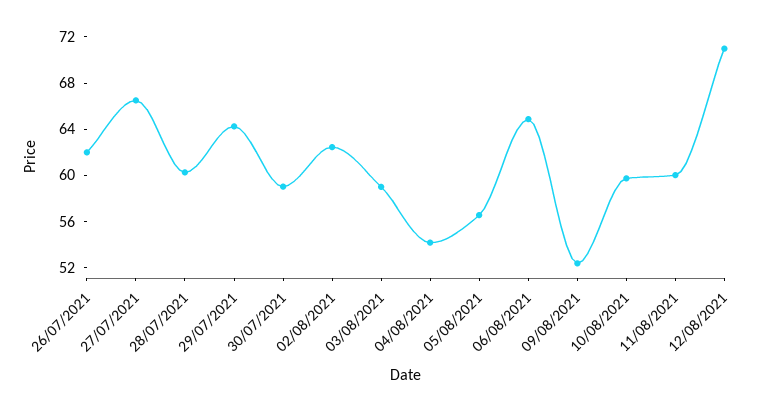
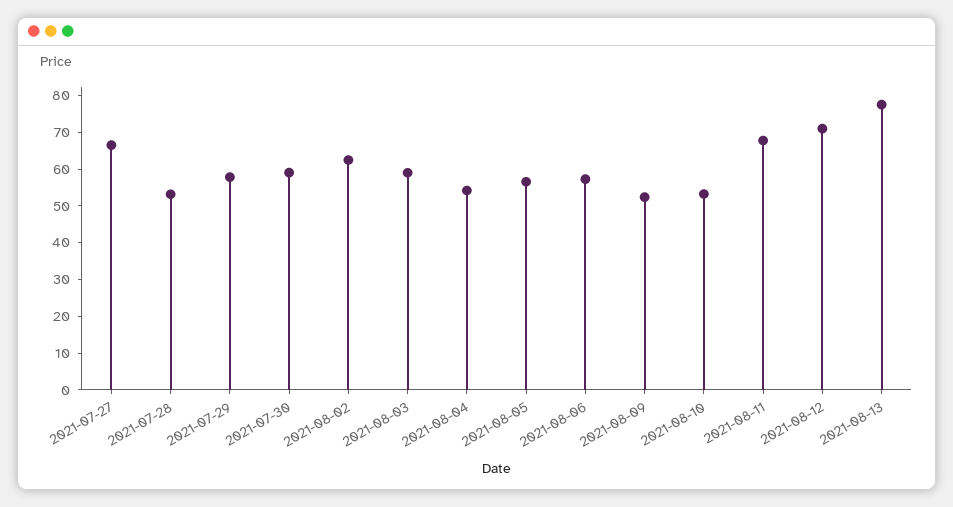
26/07/2021: 62 -> none
28/07/2021: 60 -> 52.5
29/07/2021: 64 -> 57.5
06/08/2021: 65 -> 57.5
10/08/2021: 60 -> 52.5
11/08/2021: 60 -> 67.5
2021-08-13: none -> 77.5

